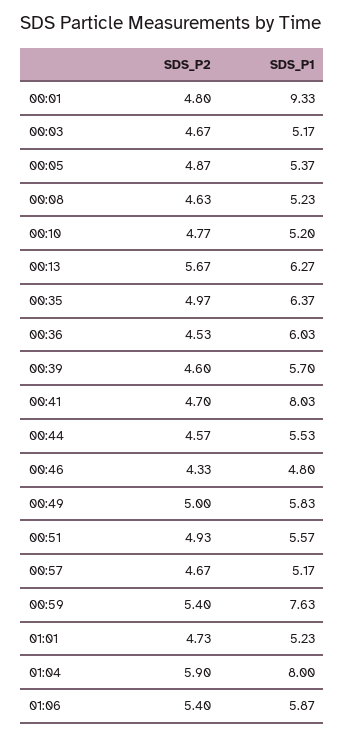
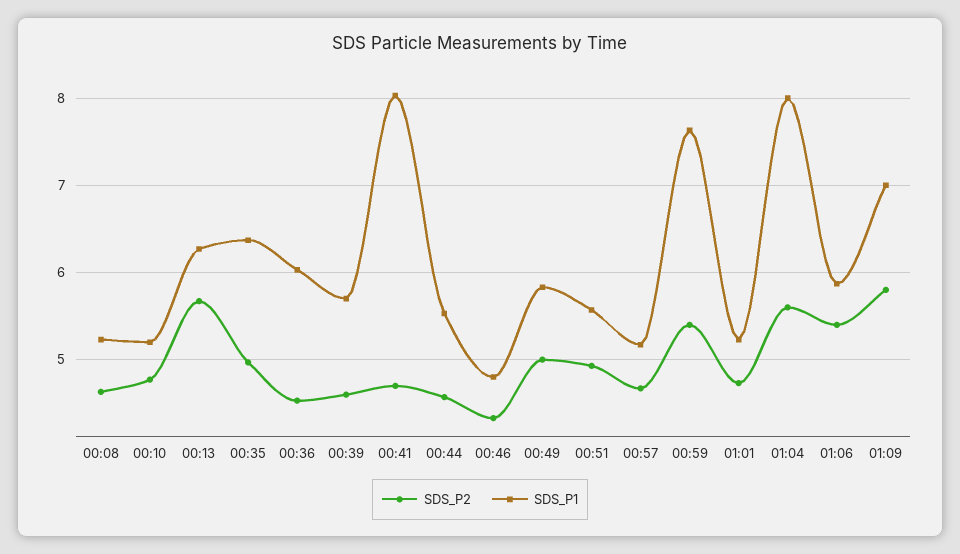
SDS_P2, 00:01: 4.8 -> none
SDS_P1, 00:01: 9.33 -> none
SDS_P2, 00:03: 4.67 -> none
SDS_P1, 00:03: 5.17 -> none
SDS_P2, 00:05: 4.87 -> none
SDS_P1, 00:05: 5.37 -> none
SDS_P2, 01:04: 5.9 -> 5.6
SDS_P2, 01:09: none -> 5.8
SDS_P1, 01:09: none -> 7

